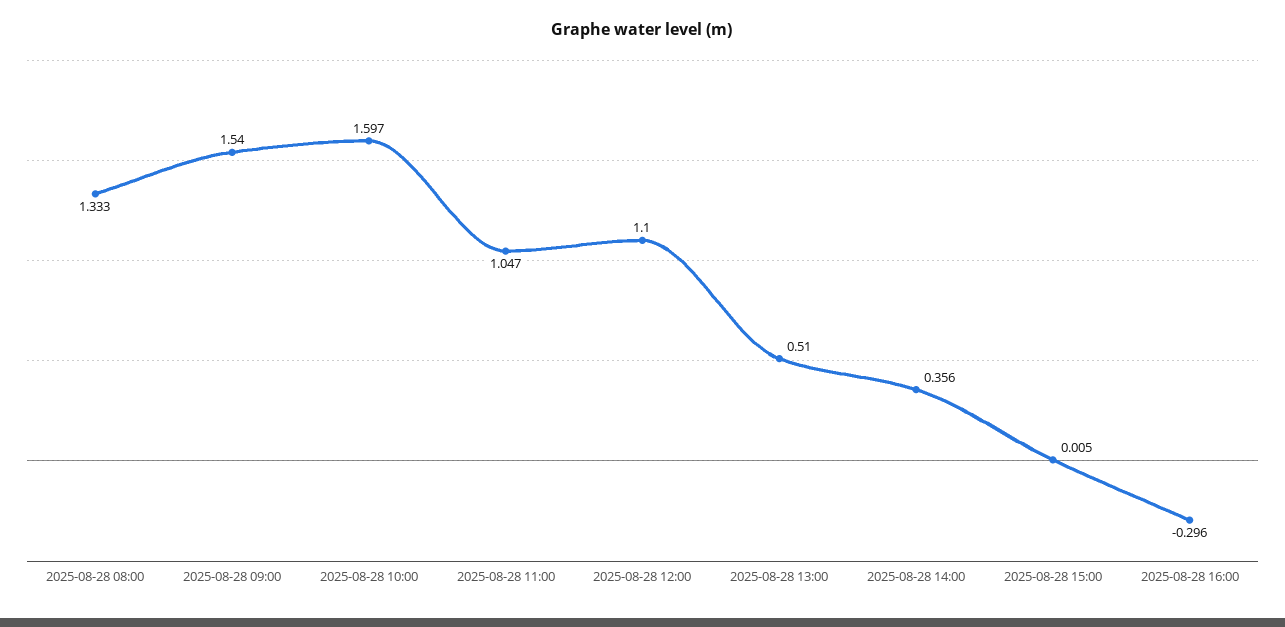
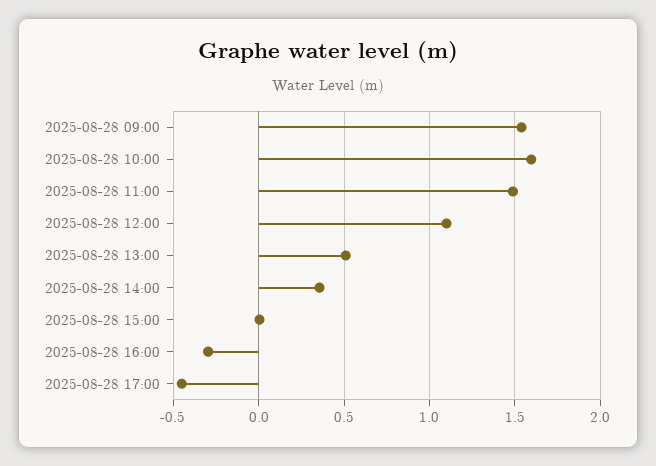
2025-08-28 08:00: 1.333 -> none
2025-08-28 11:00: 1.047 -> 1.5
2025-08-28 17:00: none -> -0.45

